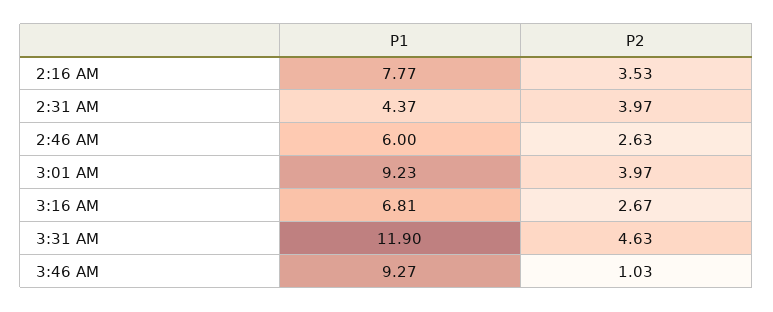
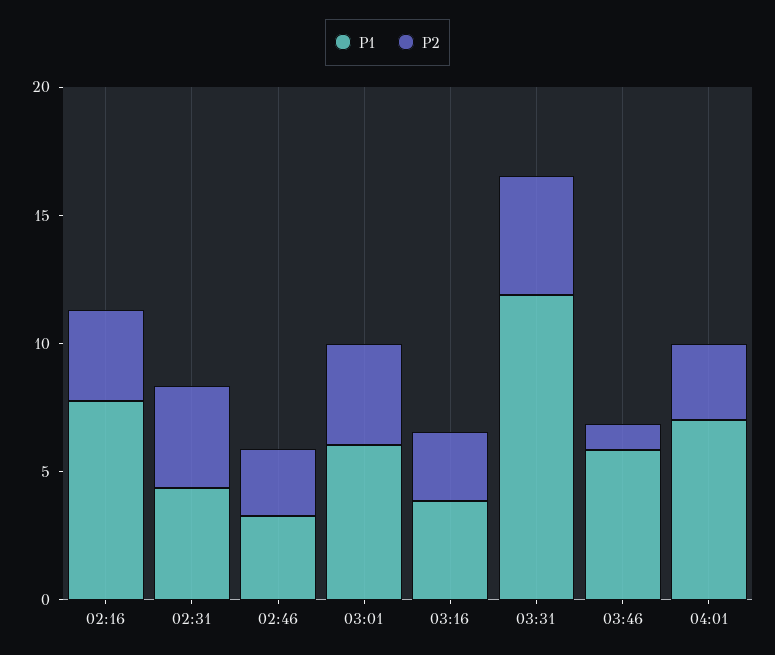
P1, 2:46 AM: 6 -> 3
P1, 3:01 AM: 9.23 -> 6
P1, 3:16 AM: 6.81 -> 4
P1, 3:46 AM: 9.27 -> 6
P1, 04:01: none -> 7
P2, 04:01: none -> 3

